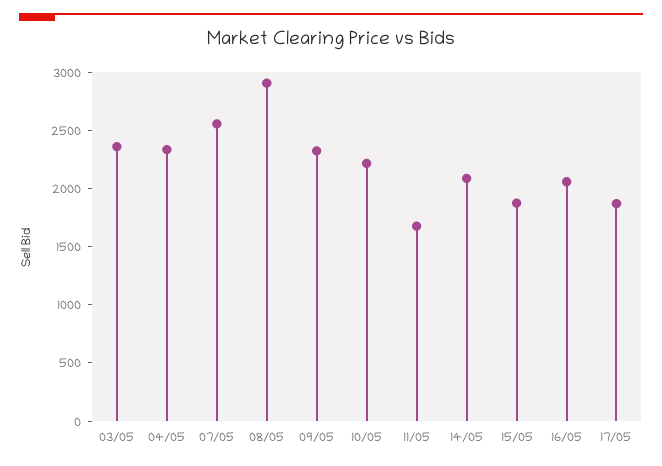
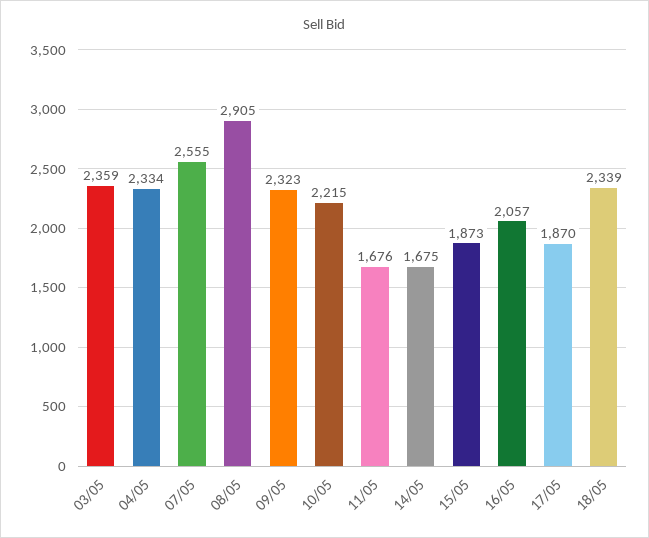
14/05: 2100 -> 1675
18/05: none -> 2339

